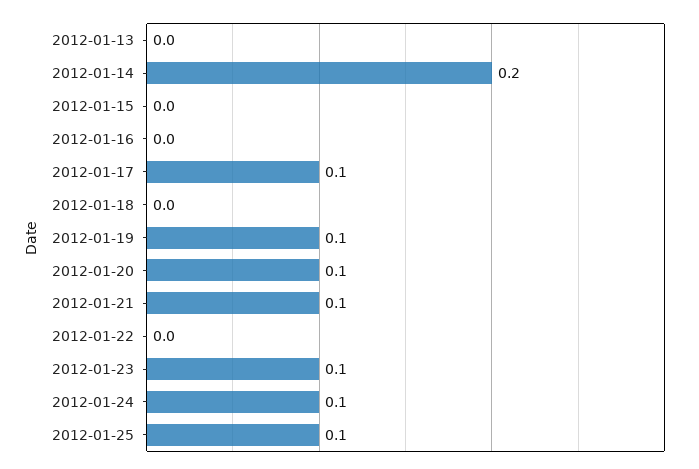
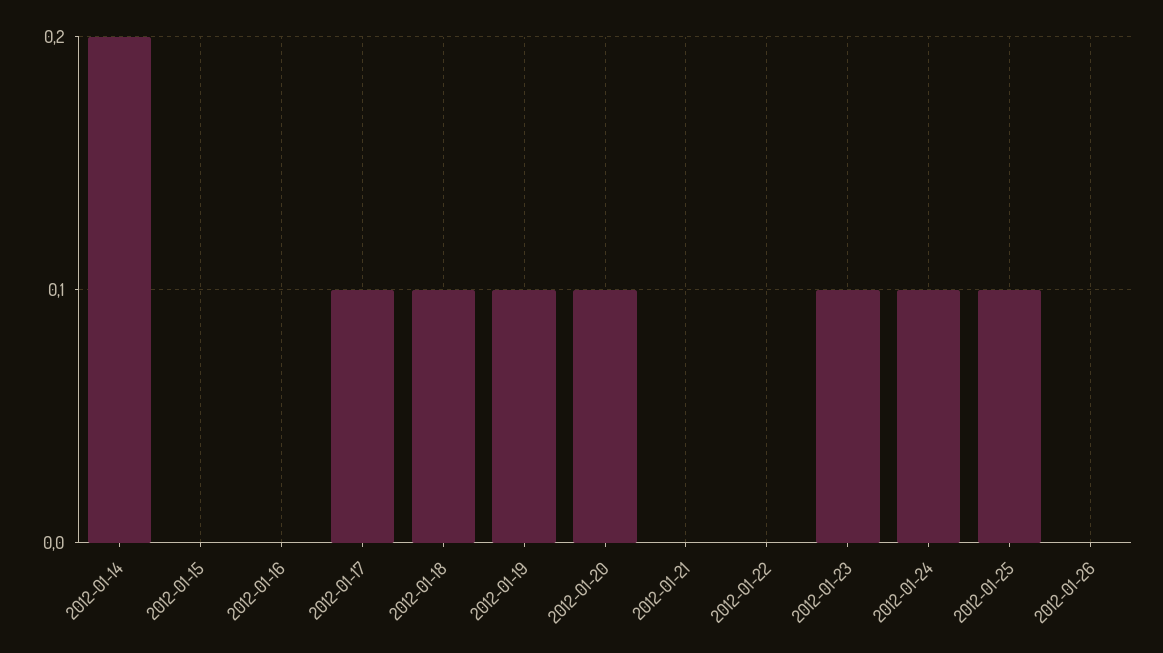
2012-01-13: 0 -> none
2012-01-18: 0 -> 0.1
2012-01-21: 0.1 -> 0
2012-01-26: none -> 0

